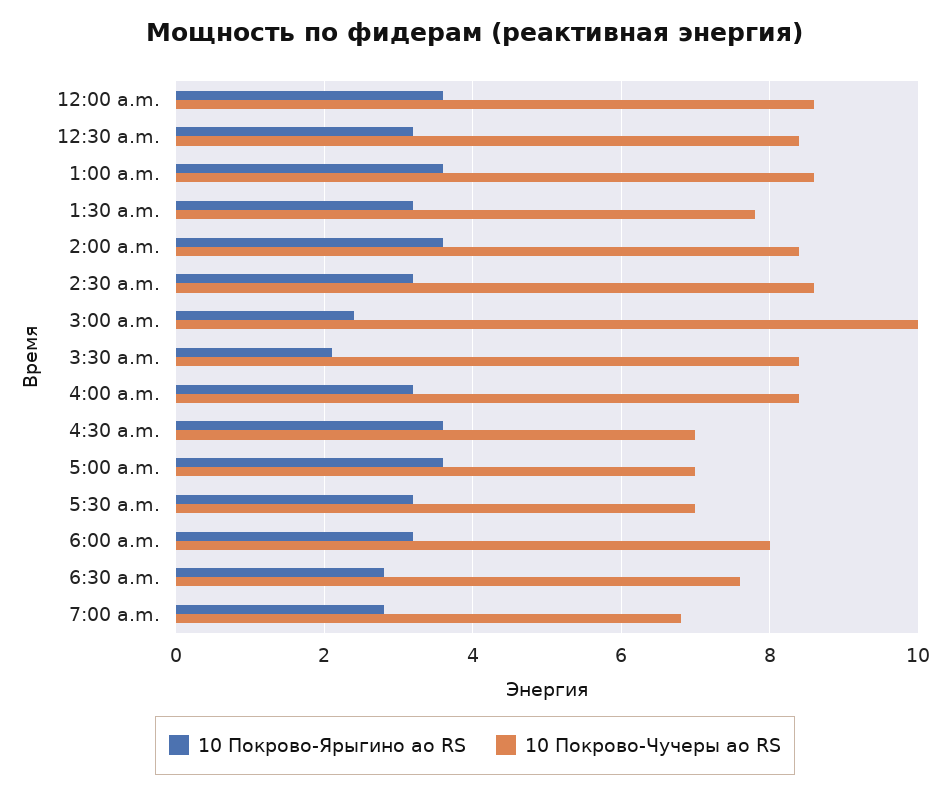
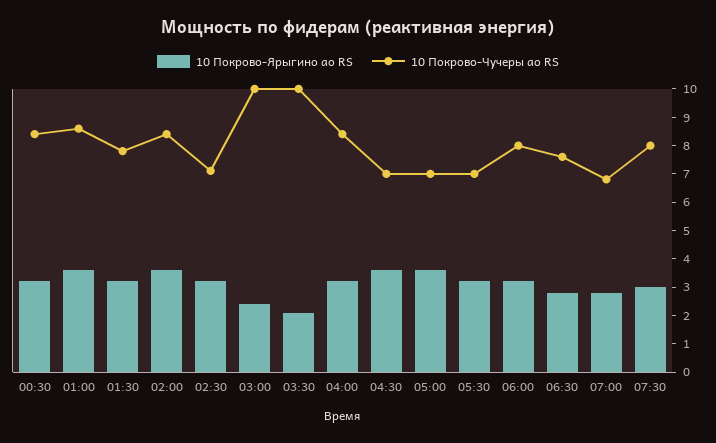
10 Покрово-Ярыгино ао RS, 12:00 a.m.: 3.5 -> none
10 Покрово-Чучеры ао RS, 12:00 a.m.: 8.5 -> none
10 Покрово-Чучеры ао RS, 2:30 a.m.: 8.5 -> 7
10 Покрово-Чучеры ао RS, 3:30 a.m.: 8.5 -> 10
10 Покрово-Ярыгино ао RS, 07:30: none -> 3
10 Покрово-Чучеры ао RS, 07:30: none -> 8

